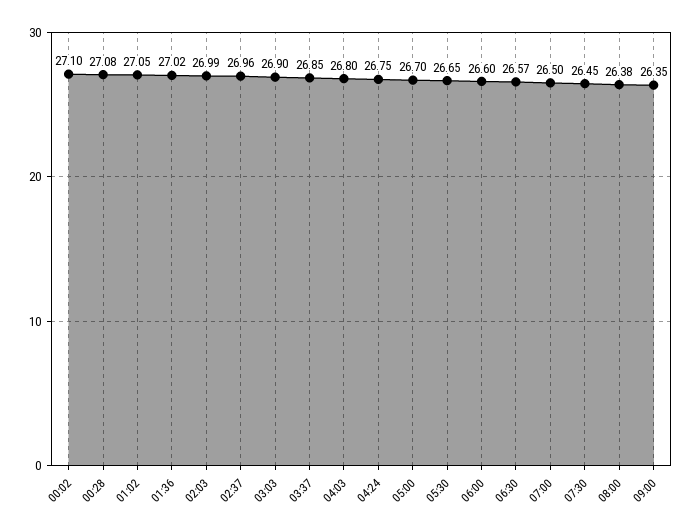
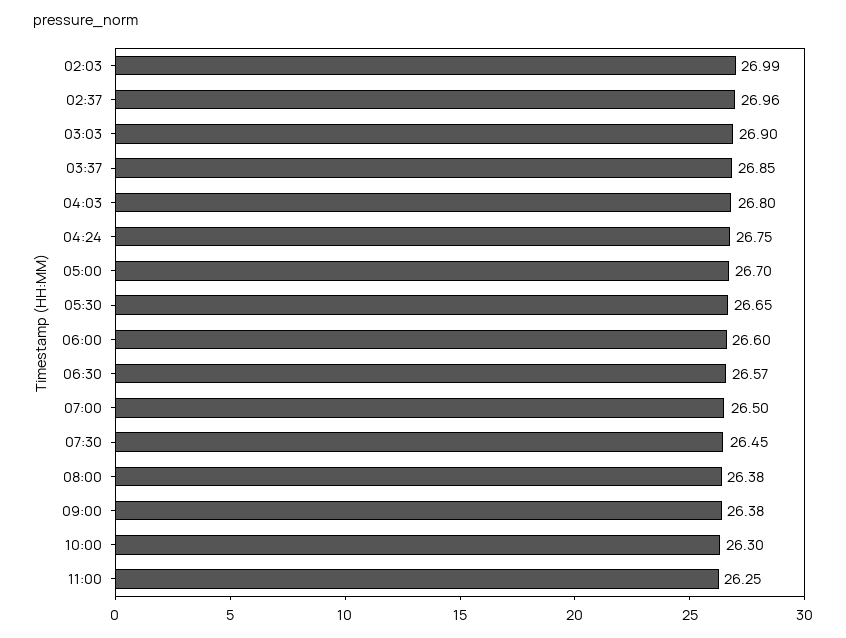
00:02: 27.1 -> none
00:28: 27.08 -> none
01:02: 27.05 -> none
01:36: 27.02 -> none
09:00: 26.35 -> 26.38
10:00: none -> 26.3
11:00: none -> 26.25

